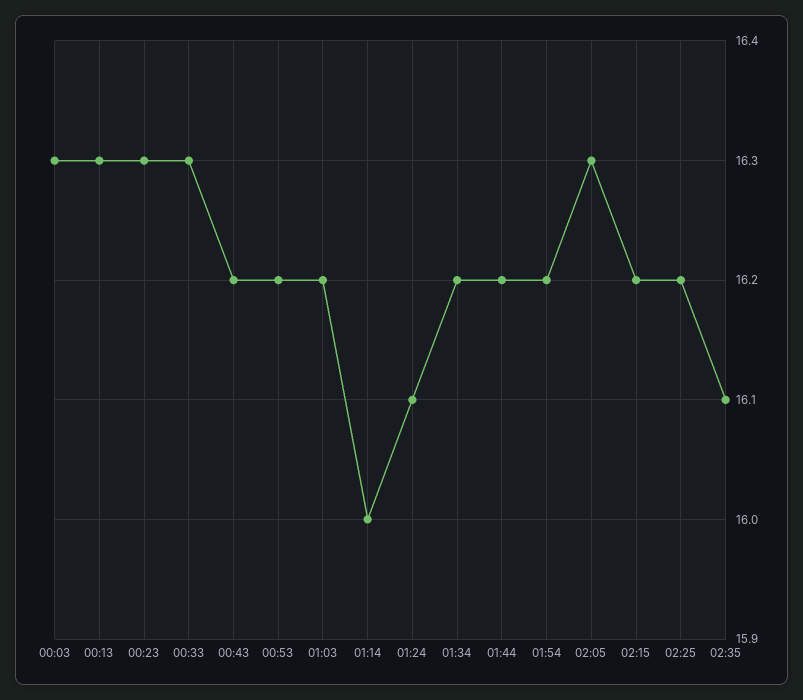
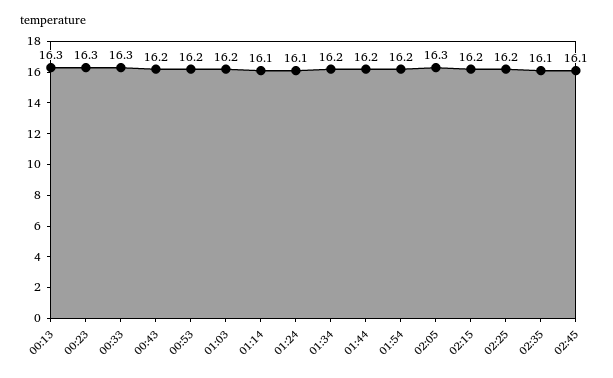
00:03: 16.3 -> none
01:14: 16 -> 16.1
02:45: none -> 16.1

